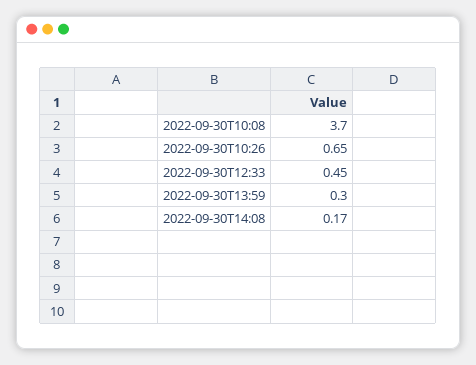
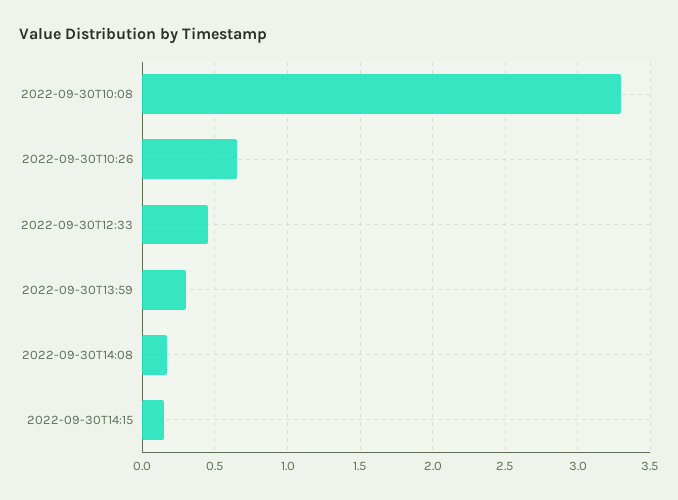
2022-09-30T10:08: 3.7 -> 3.3
2022-09-30T14:15: none -> 0.15

